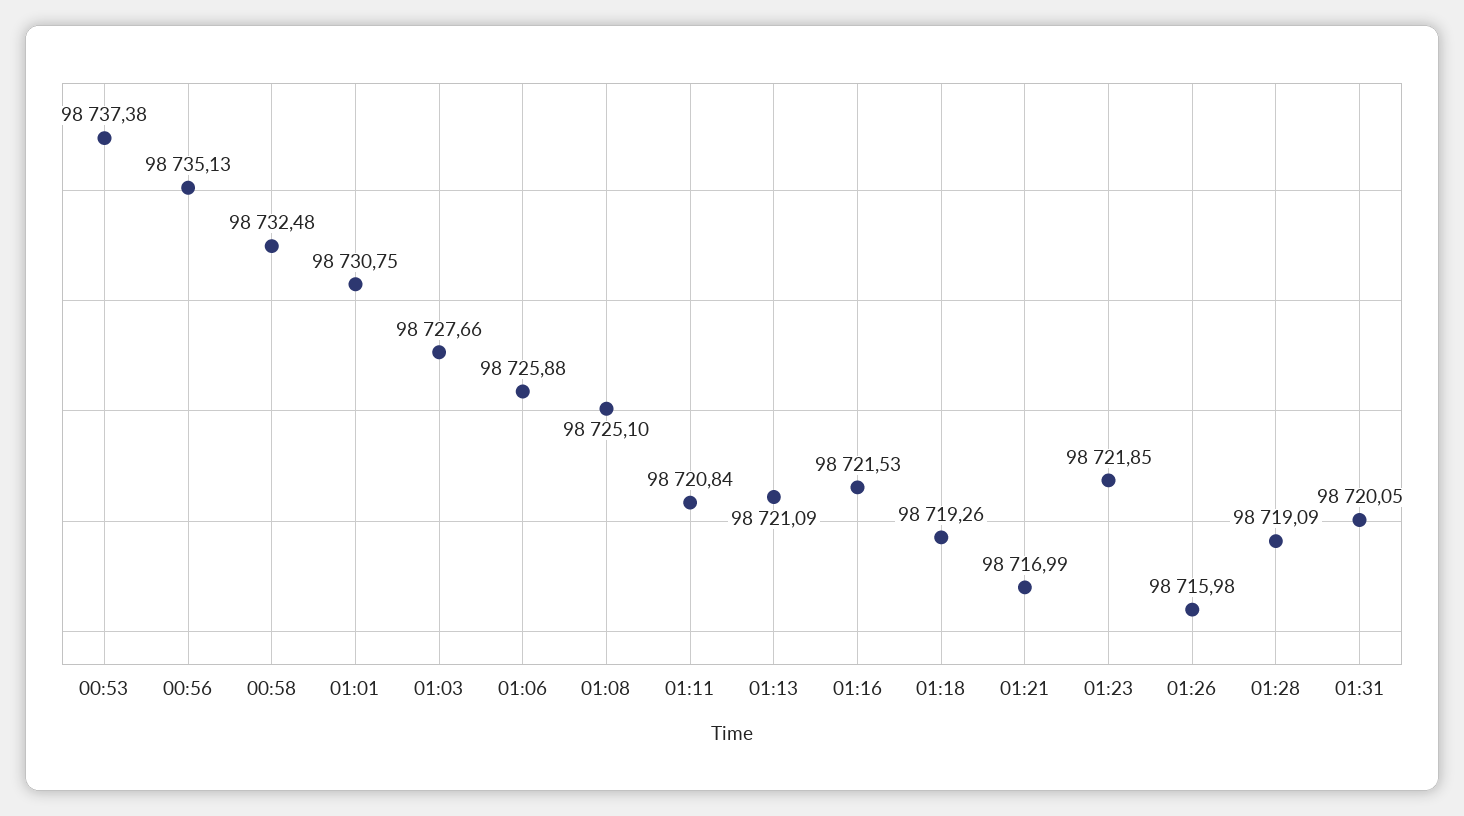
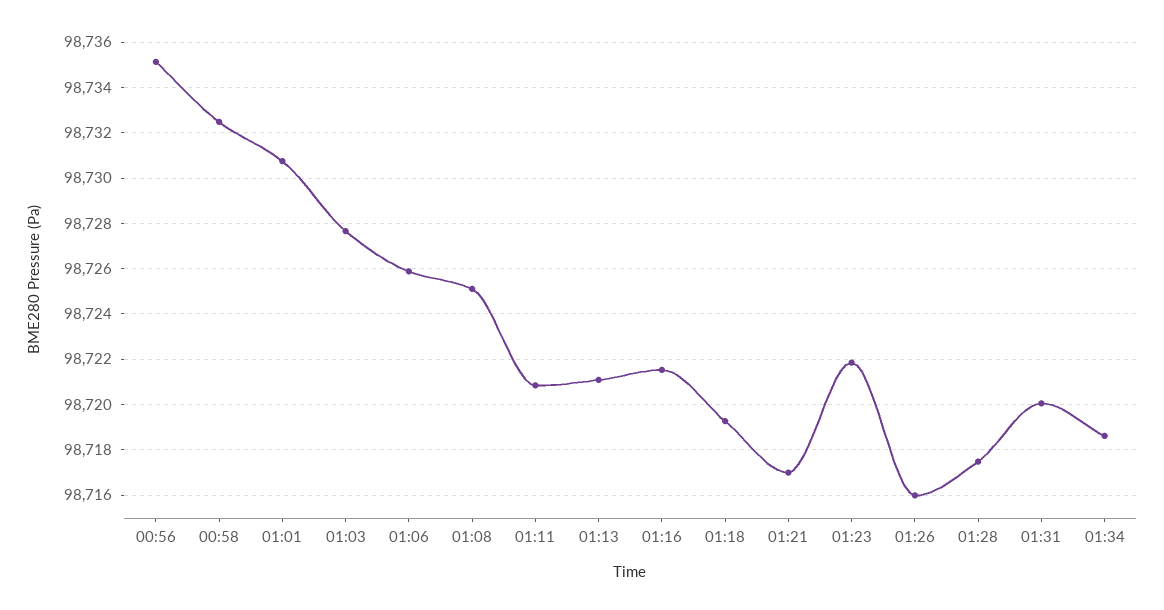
00:53: 98737.38 -> none
01:28: 98719.09 -> 98717.5
01:34: none -> 98718.5

